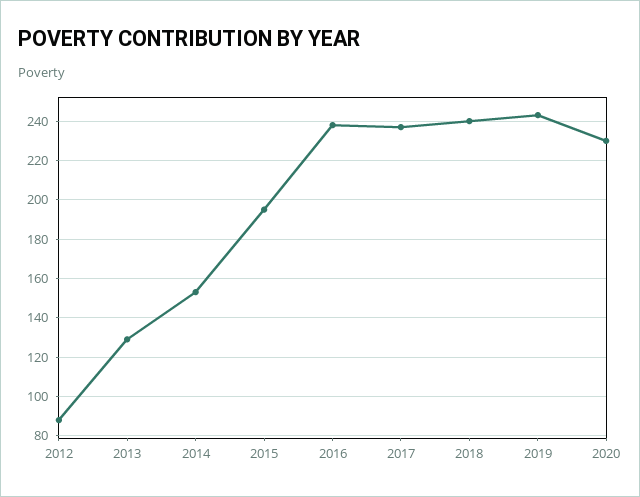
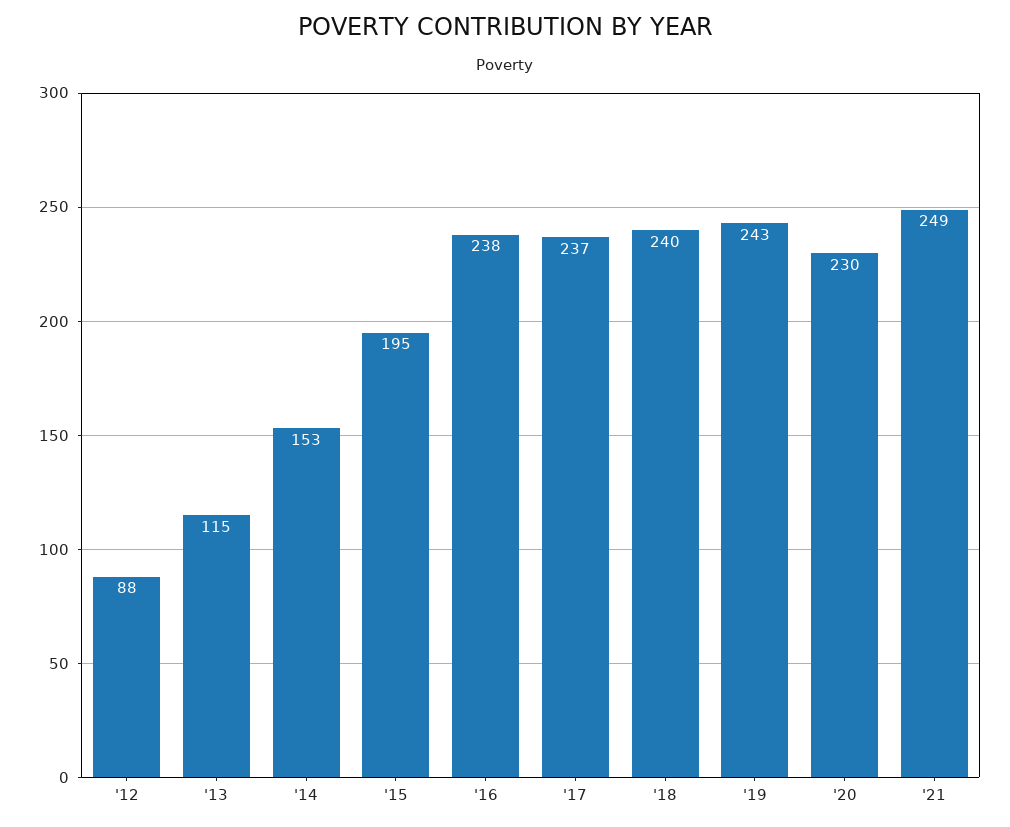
2013: 130 -> 115
'21: none -> 249

